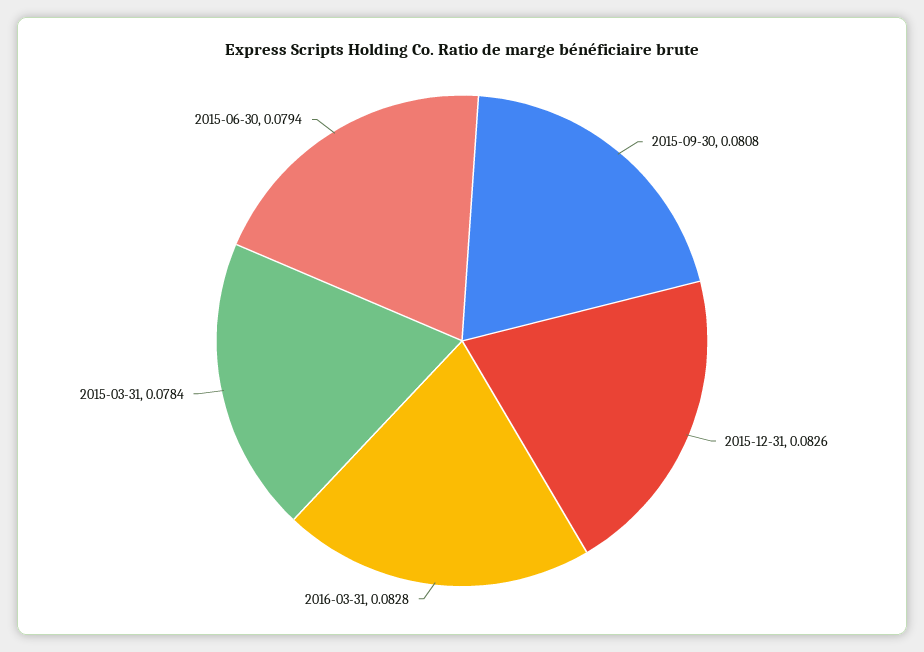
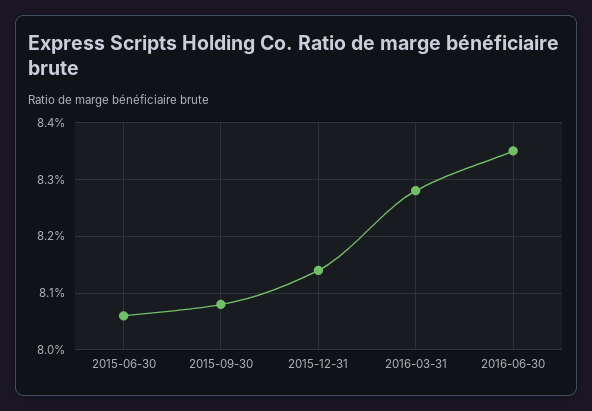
2015-12-31: 0.0826 -> 0.0815
2015-03-31: 0.0784 -> none
2015-06-30: 0.0794 -> 0.0805
2016-06-30: none -> 0.0835

